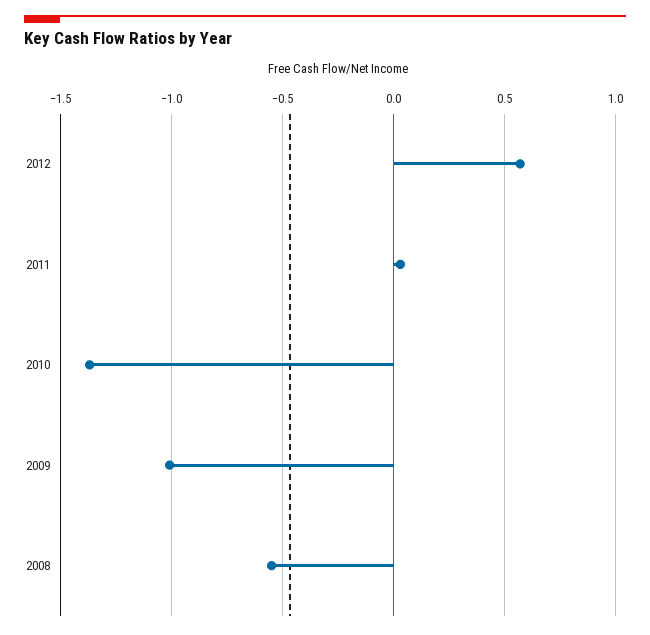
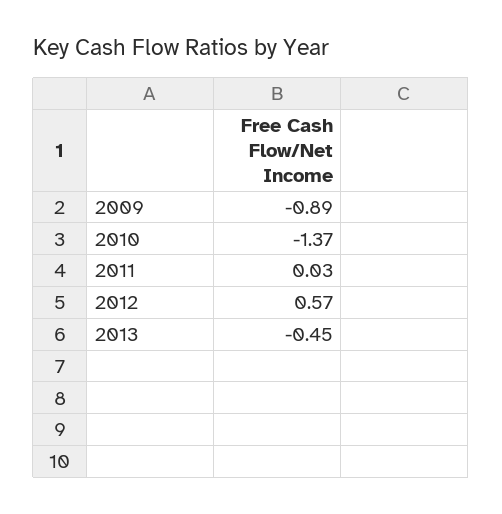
2009: -1 -> -0.89
2008: -0.55 -> none
2013: none -> -0.45

